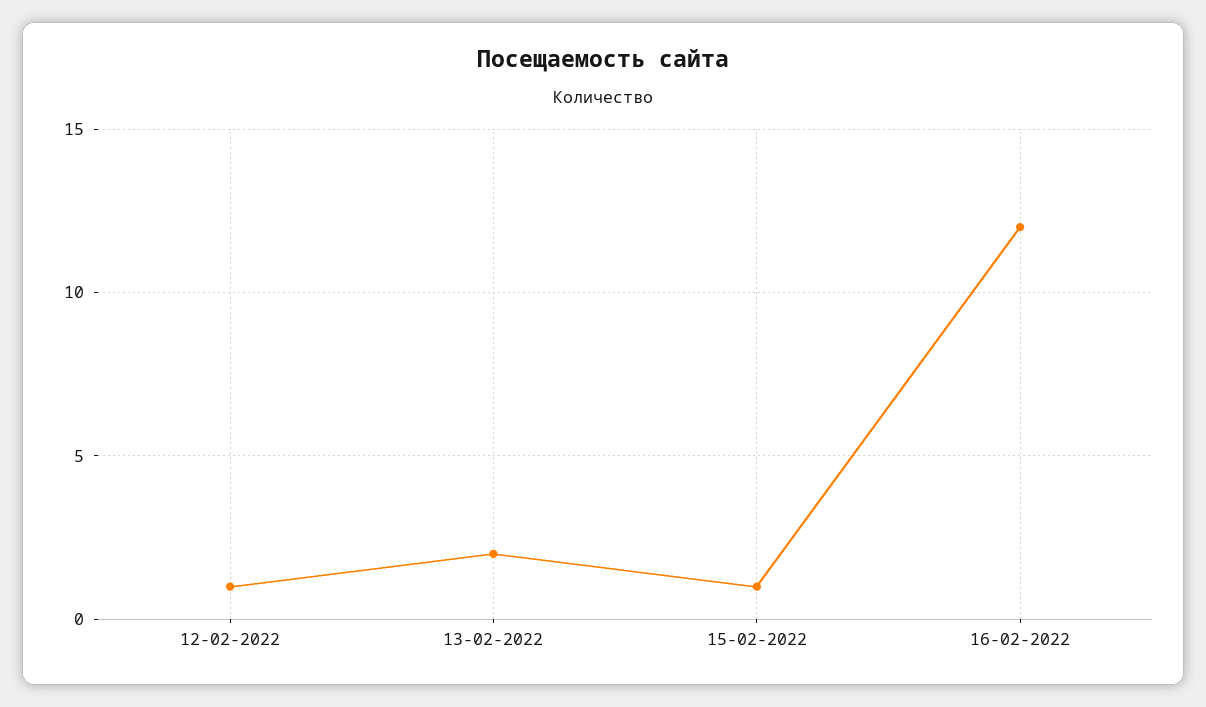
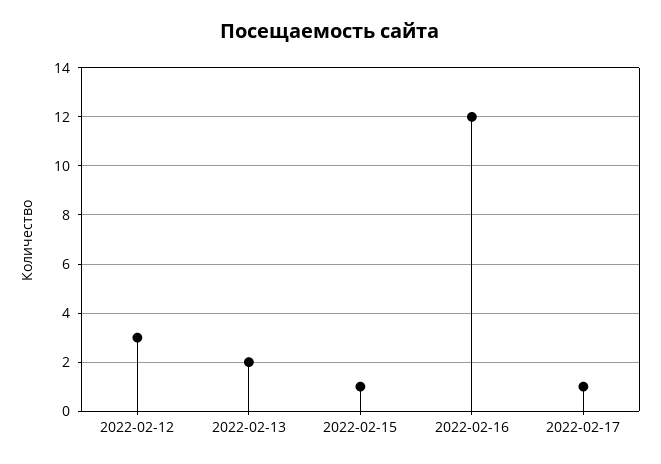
12-02-2022: 1 -> 3
2022-02-17: none -> 1

